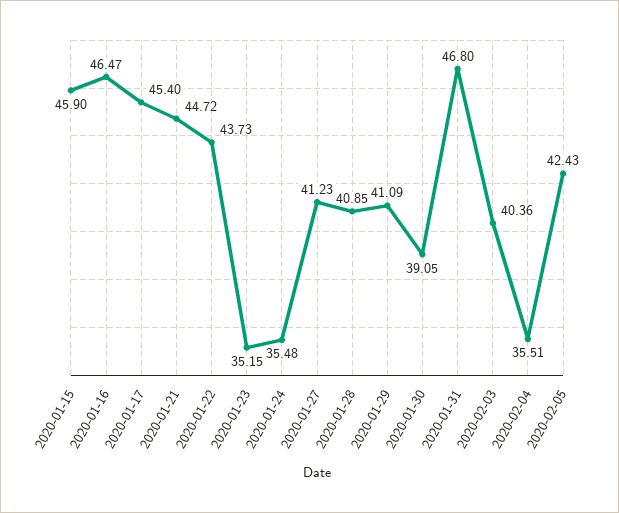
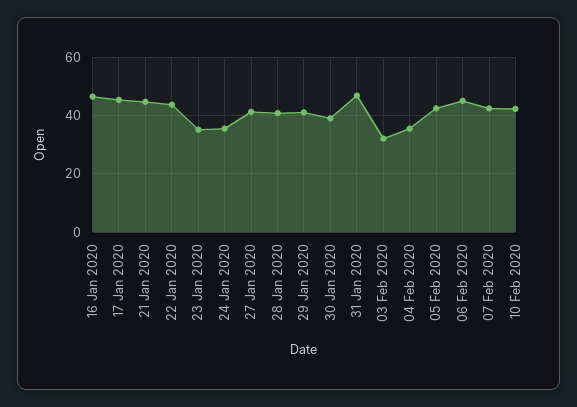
2020-01-15: 45.9 -> none
2020-02-03: 40.36 -> 32.5
06 Feb 2020: none -> 45
07 Feb 2020: none -> 42.5
10 Feb 2020: none -> 42.5

